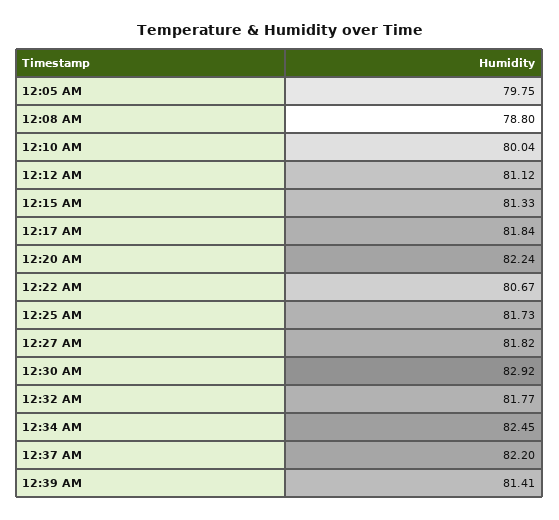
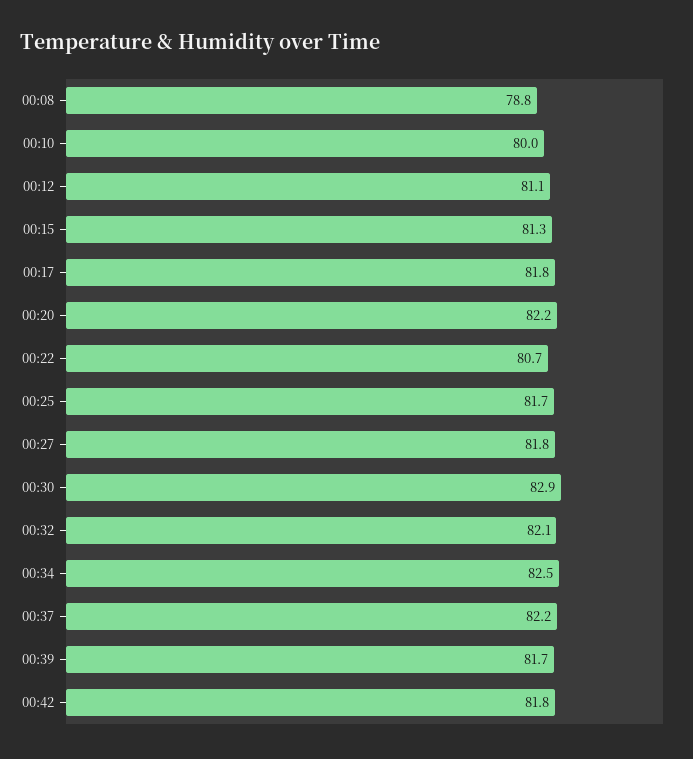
12:05 AM: 79.75 -> none
12:32 AM: 81.77 -> 82.1
12:39 AM: 81.41 -> 81.7
00:42: none -> 81.8

